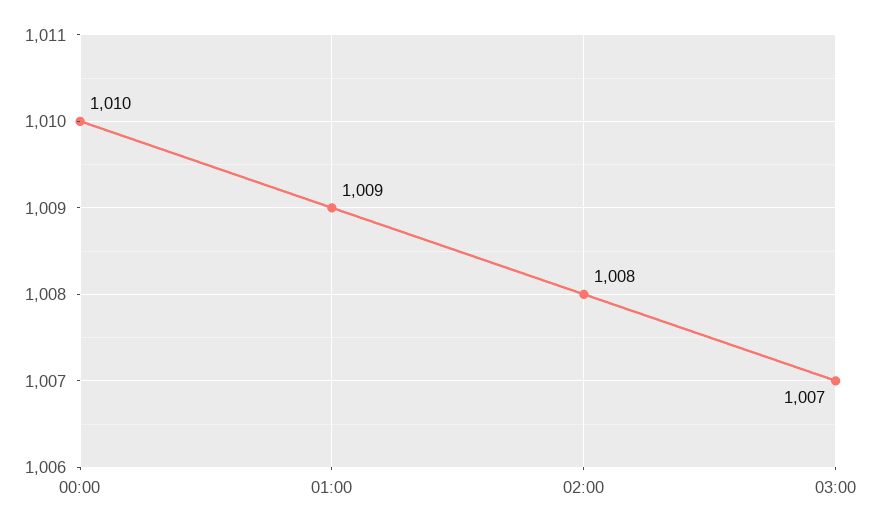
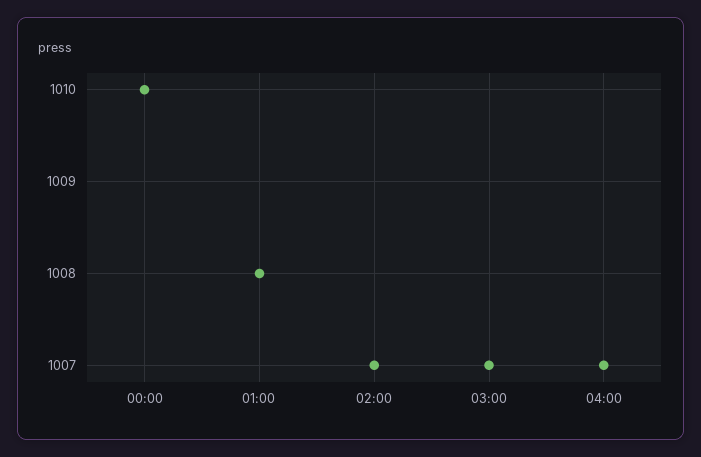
01:00: 1009 -> 1008
02:00: 1008 -> 1007
04:00: none -> 1007

